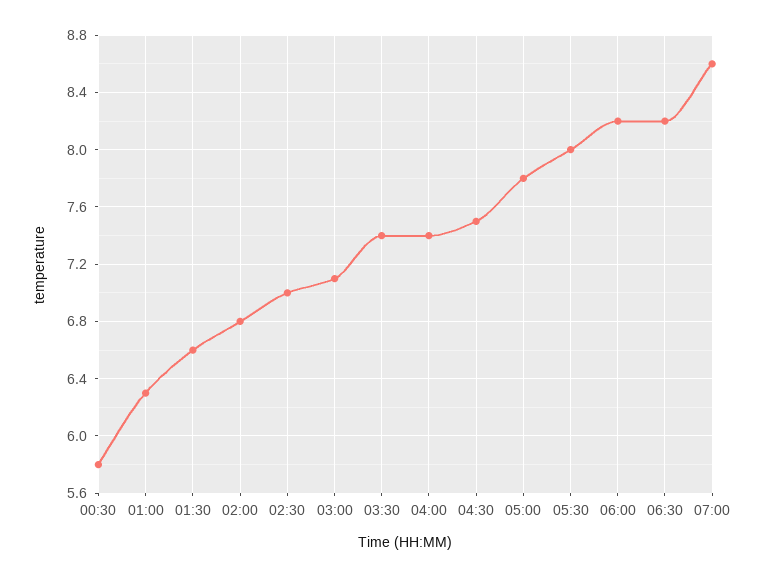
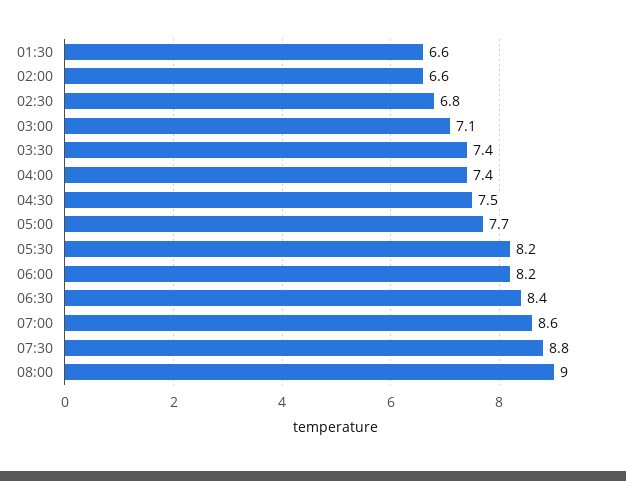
00:30: 5.8 -> none
01:00: 6.3 -> none
02:00: 6.8 -> 6.6
02:30: 7 -> 6.8
05:00: 7.8 -> 7.7
05:30: 8 -> 8.2
06:30: 8.2 -> 8.4
07:30: none -> 8.8
08:00: none -> 9

